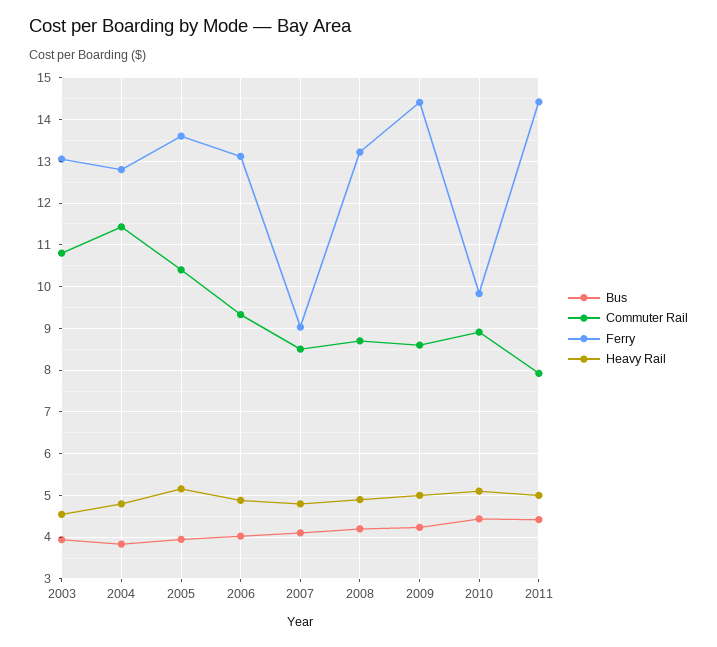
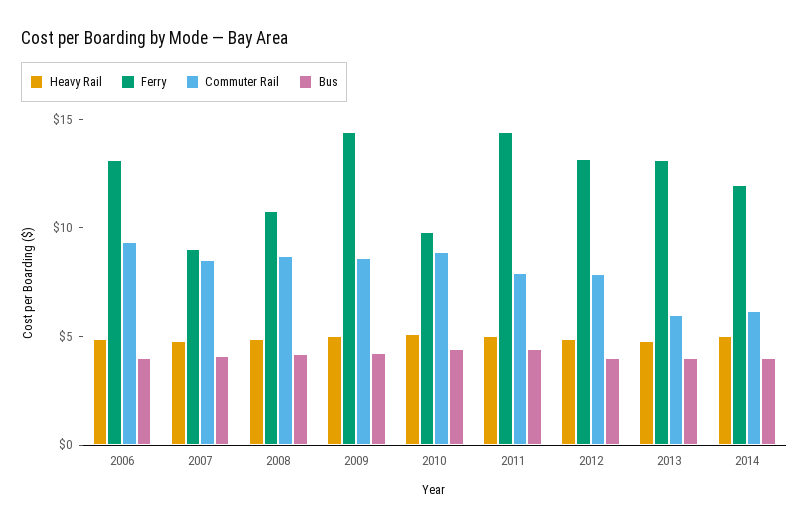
Bus, 2003: 4 -> none
Commuter Rail, 2003: 10.8 -> none
Ferry, 2003: 13 -> none
Heavy Rail, 2003: 4.6 -> none
Bus, 2004: 3.8 -> none
Commuter Rail, 2004: 11.4 -> none
Ferry, 2004: 12.8 -> none
Heavy Rail, 2004: 4.8 -> none
Bus, 2005: 4 -> none
Commuter Rail, 2005: 10.4 -> none
Ferry, 2005: 13.6 -> none
Heavy Rail, 2005: 5.2 -> none
Ferry, 2008: 13.2 -> 11
Heavy Rail, 2012: none -> 5
Ferry, 2012: none -> 13
Commuter Rail, 2012: none -> 8
Bus, 2012: none -> 4
Heavy Rail, 2013: none -> 5
Ferry, 2013: none -> 13
Commuter Rail, 2013: none -> 6
Bus, 2013: none -> 4
Heavy Rail, 2014: none -> 5
Ferry, 2014: none -> 12
Commuter Rail, 2014: none -> 6
Bus, 2014: none -> 4

